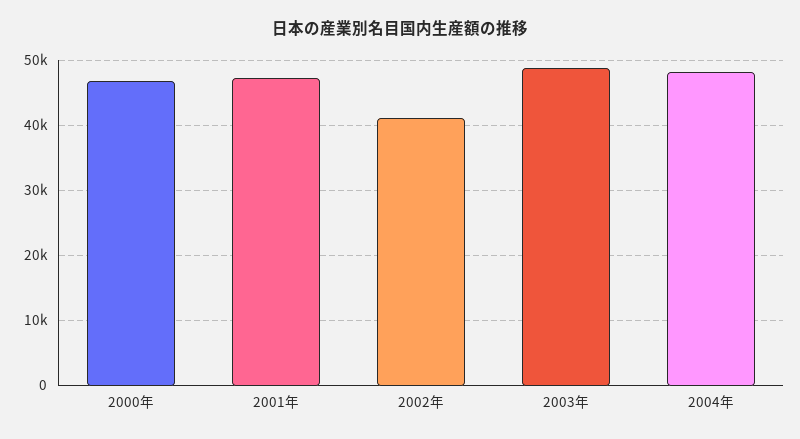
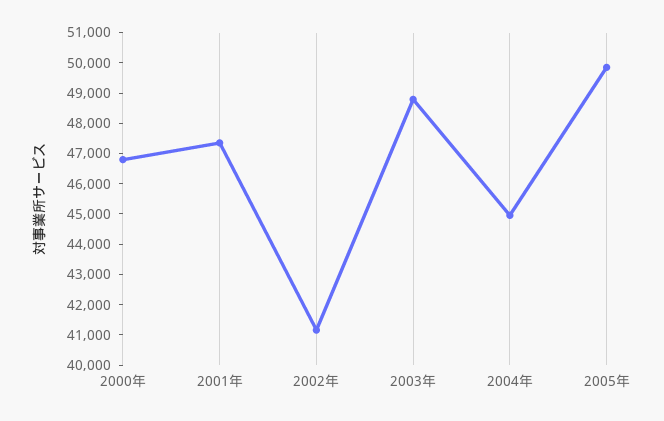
2004年: 48000 -> 45000
2005年: none -> 50000

